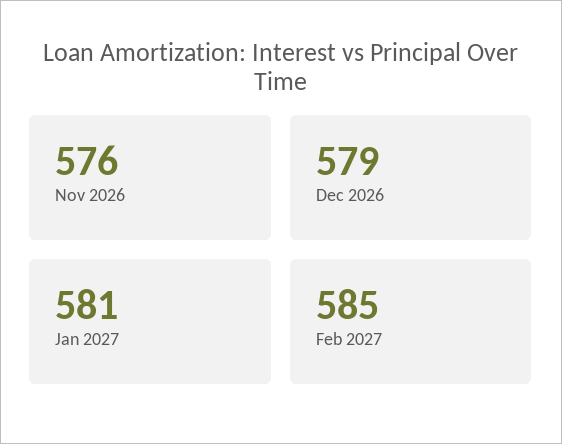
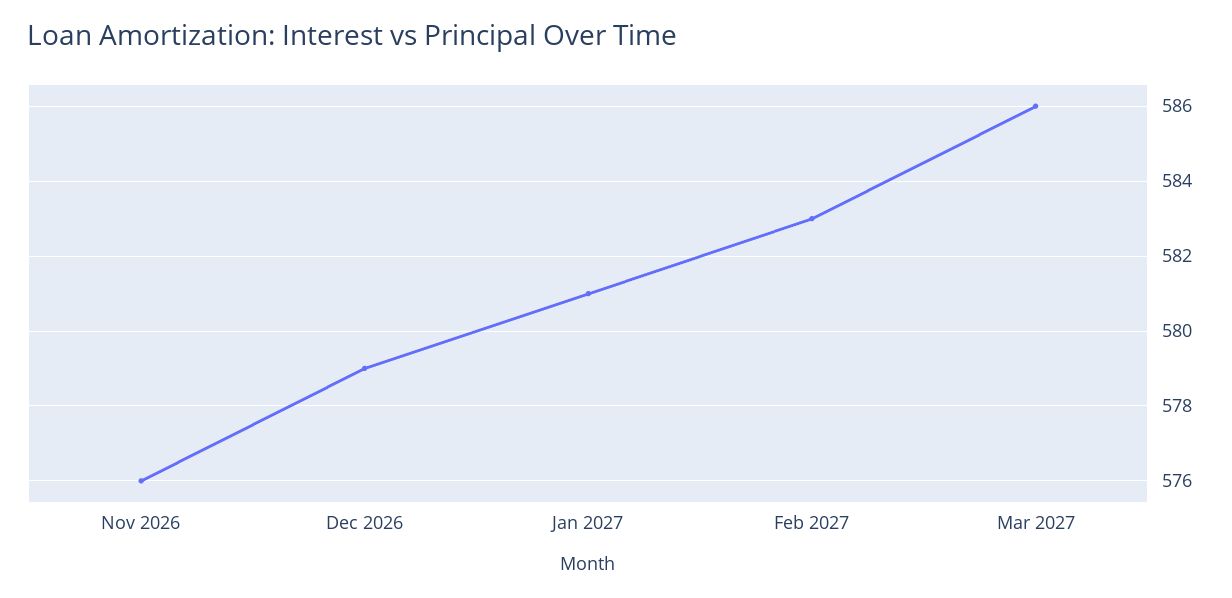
Feb 2027: 585 -> 583
Mar 2027: none -> 586

